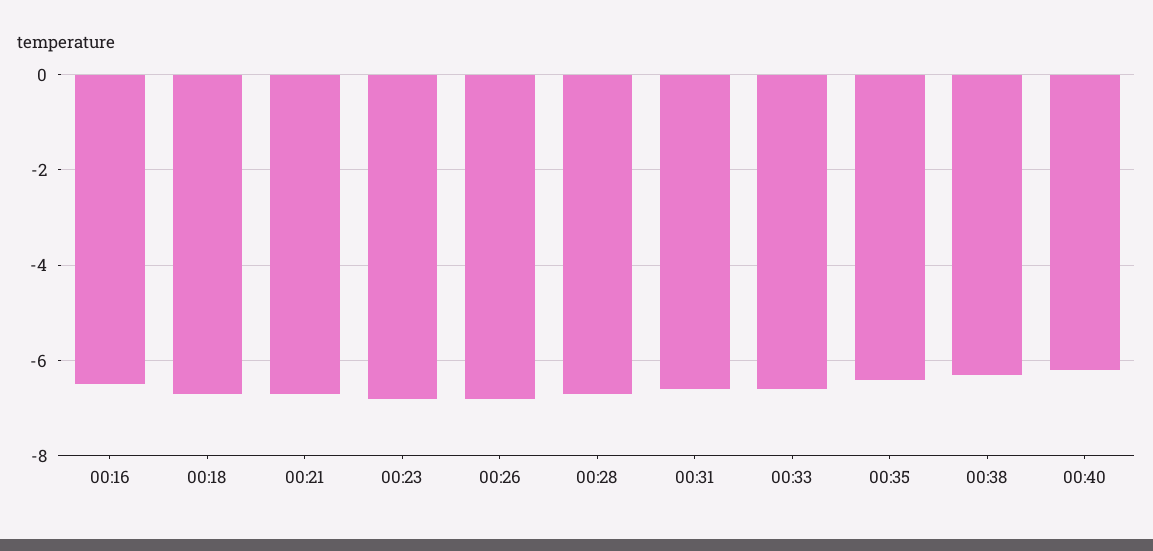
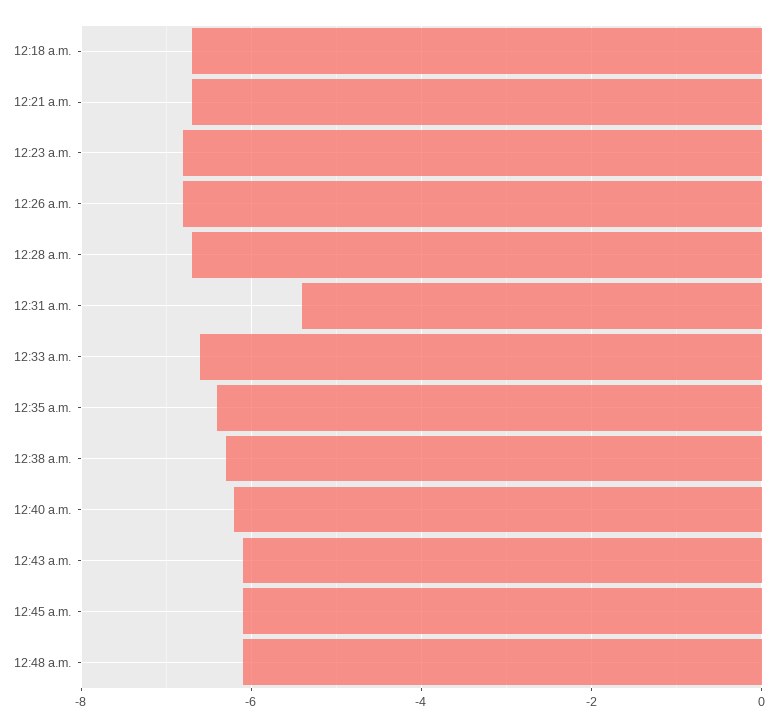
00:16: -6.5 -> none
00:31: -6.5 -> -5.5
12:43 a.m.: none -> -6
12:45 a.m.: none -> -6
12:48 a.m.: none -> -6

